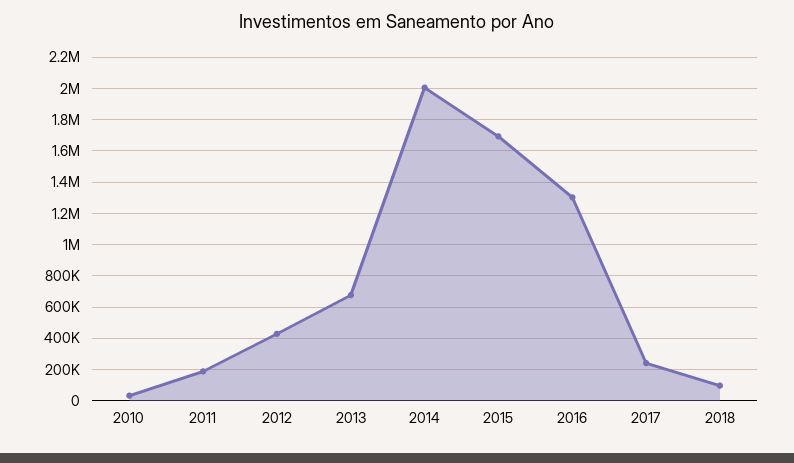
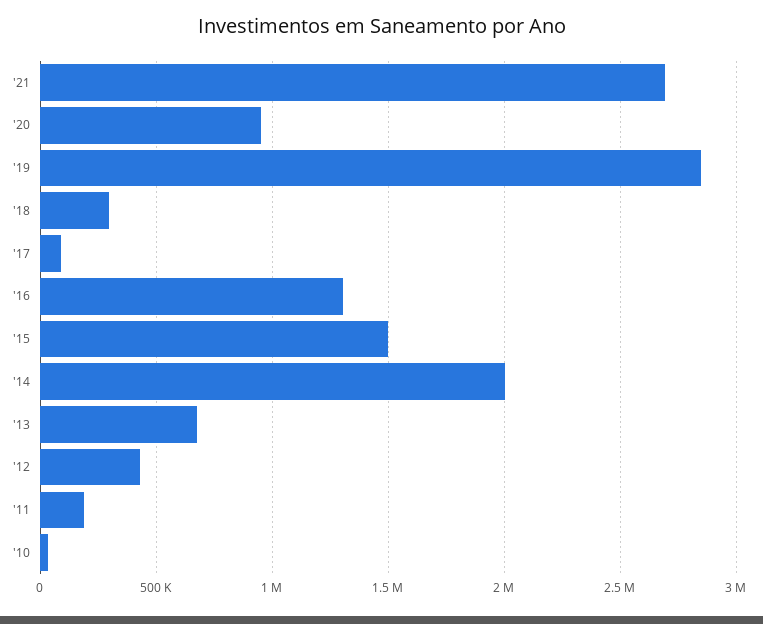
2015: 1700000 -> 1500000
2017: 250000 -> 100000
2018: 100000 -> 300000
'21: none -> 2700000
'20: none -> 950000
'19: none -> 2850000

